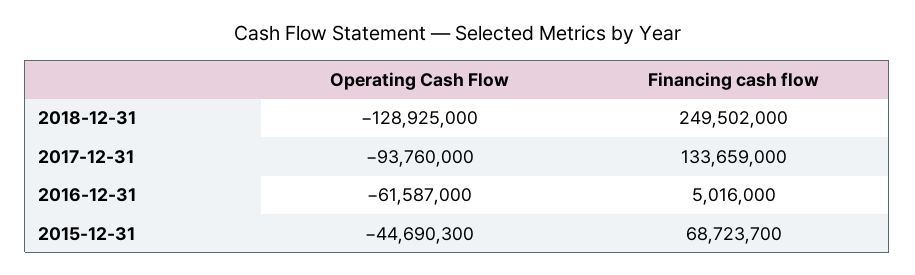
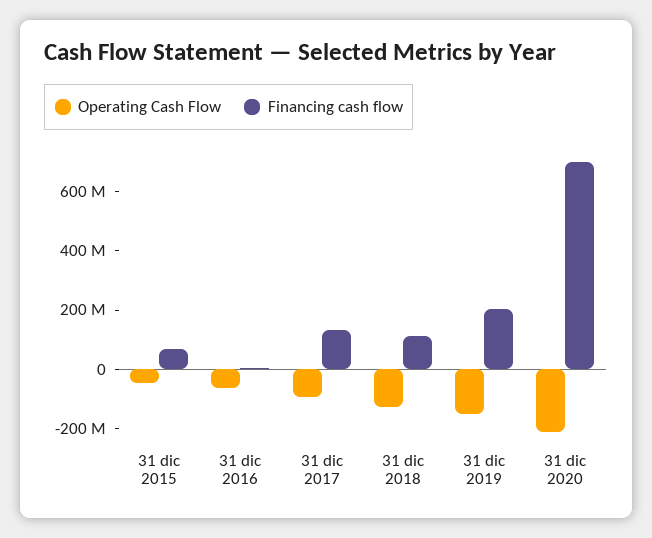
Financing cash flow, 2018-12-31: 249502000 -> 100000000
Operating Cash Flow, 31 dic 2019: none -> -150000000
Financing cash flow, 31 dic 2019: none -> 200000000
Operating Cash Flow, 31 dic 2020: none -> -200000000
Financing cash flow, 31 dic 2020: none -> 700000000

